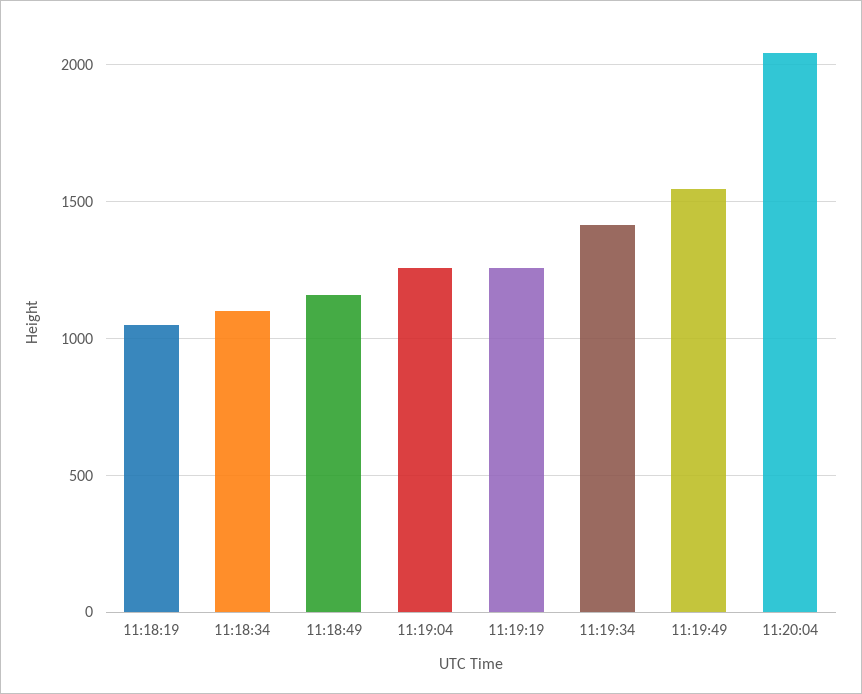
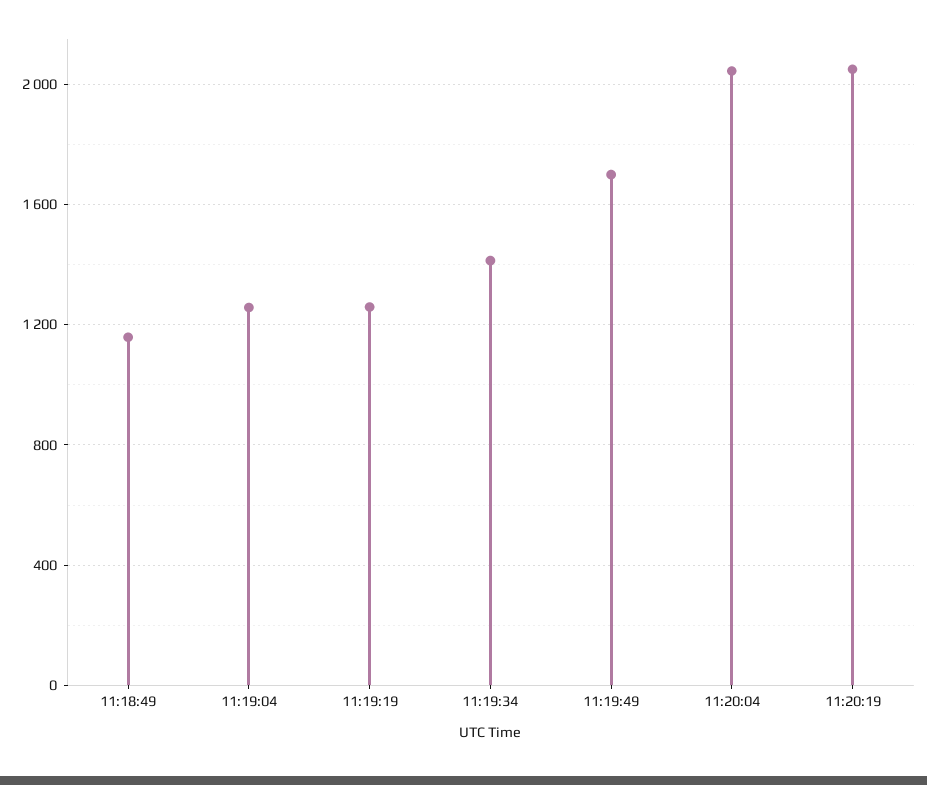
11:18:19: 1050 -> none
11:18:34: 1100 -> none
11:19:49: 1550 -> 1700
11:20:19: none -> 2050

